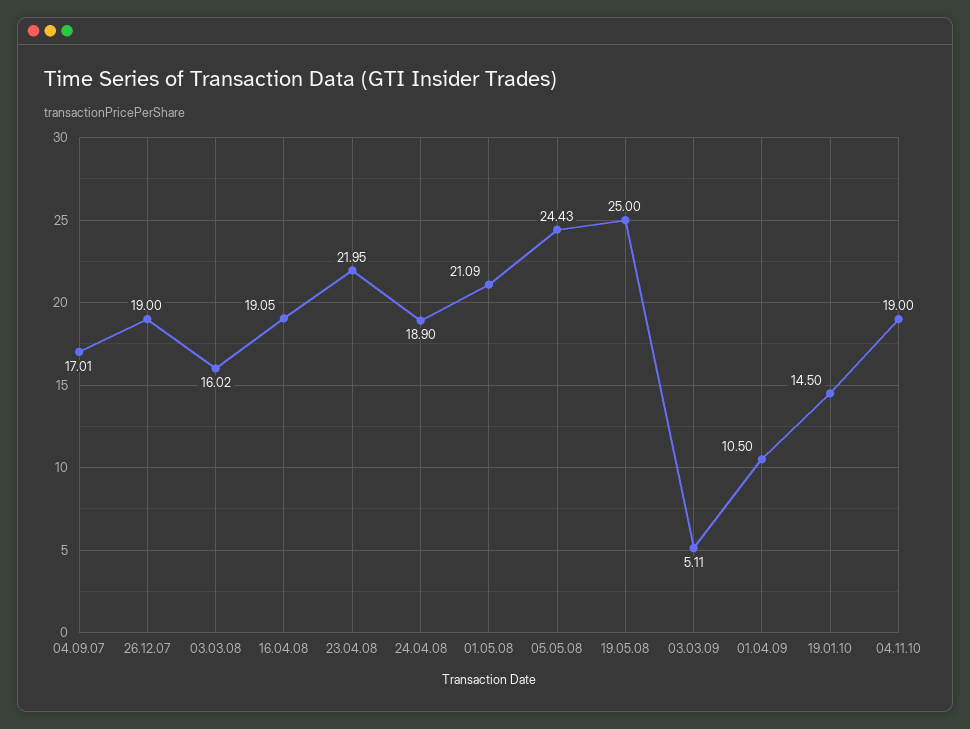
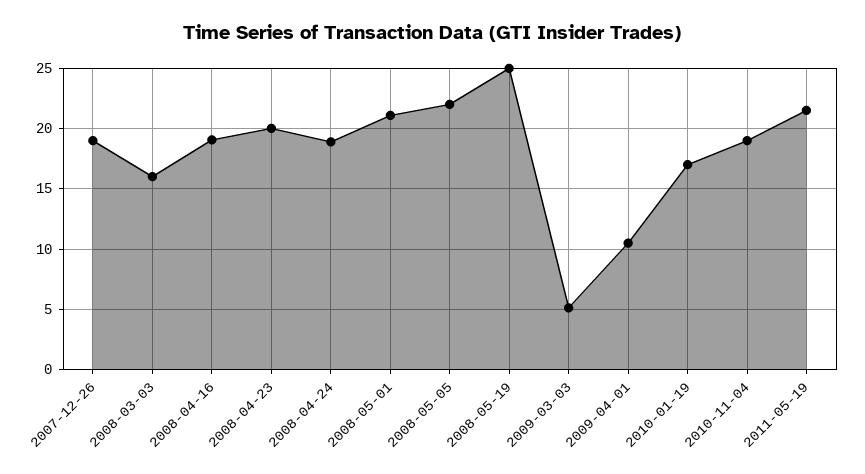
04.09.07: 17.01 -> none
23.04.08: 21.95 -> 20
05.05.08: 24.43 -> 22
19.01.10: 14.5 -> 17
2011-05-19: none -> 21.5

